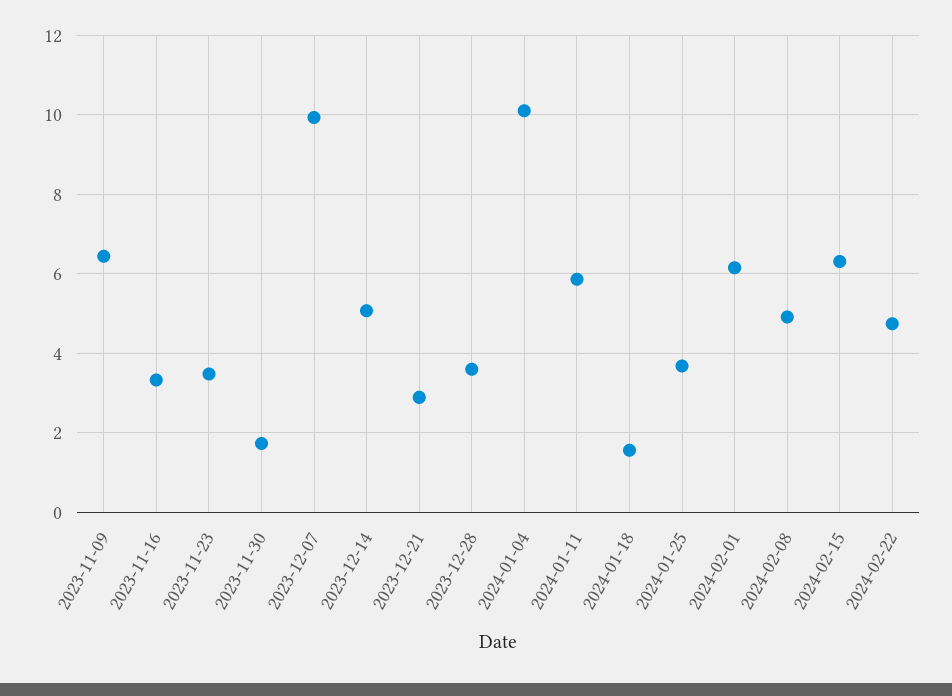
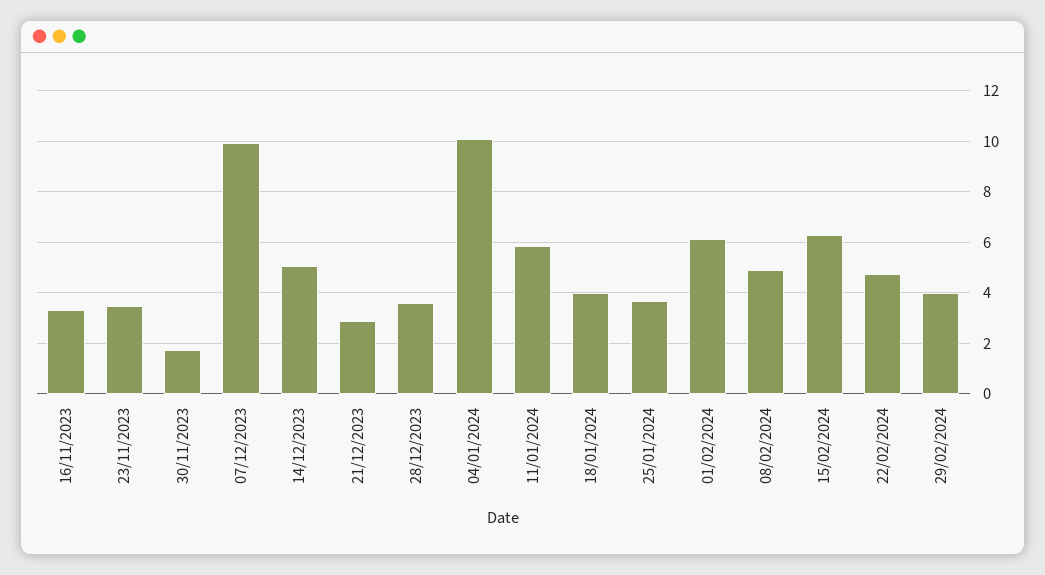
2023-11-09: 6.4 -> none
2024-01-18: 1.6 -> 4
29/02/2024: none -> 4

